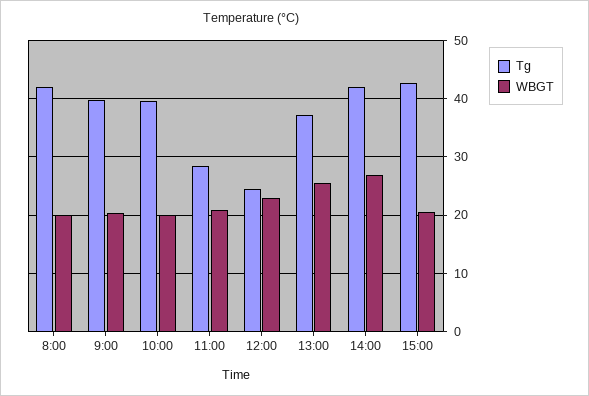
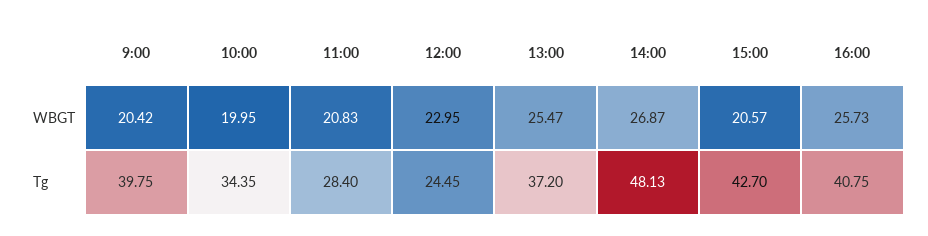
Tg, 8:00: 42 -> none
WBGT, 8:00: 20 -> none
Tg, 10:00: 40 -> 34.35
Tg, 14:00: 42 -> 48.13
WBGT, 16:00: none -> 25.73
Tg, 16:00: none -> 40.75

